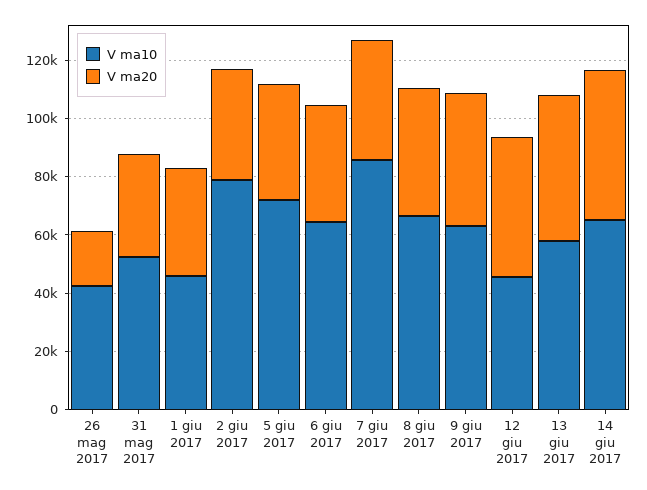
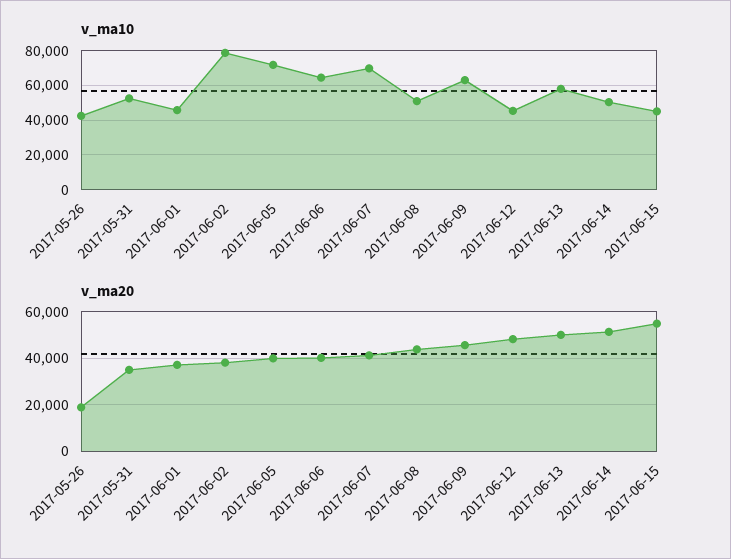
V ma10, 7 giu 2017: 85000 -> 70000
V ma10, 8 giu 2017: 65000 -> 50000
V ma10, 14 giu 2017: 65000 -> 50000
V ma10, 2017-06-15: none -> 45000
V ma20, 2017-06-15: none -> 55000

